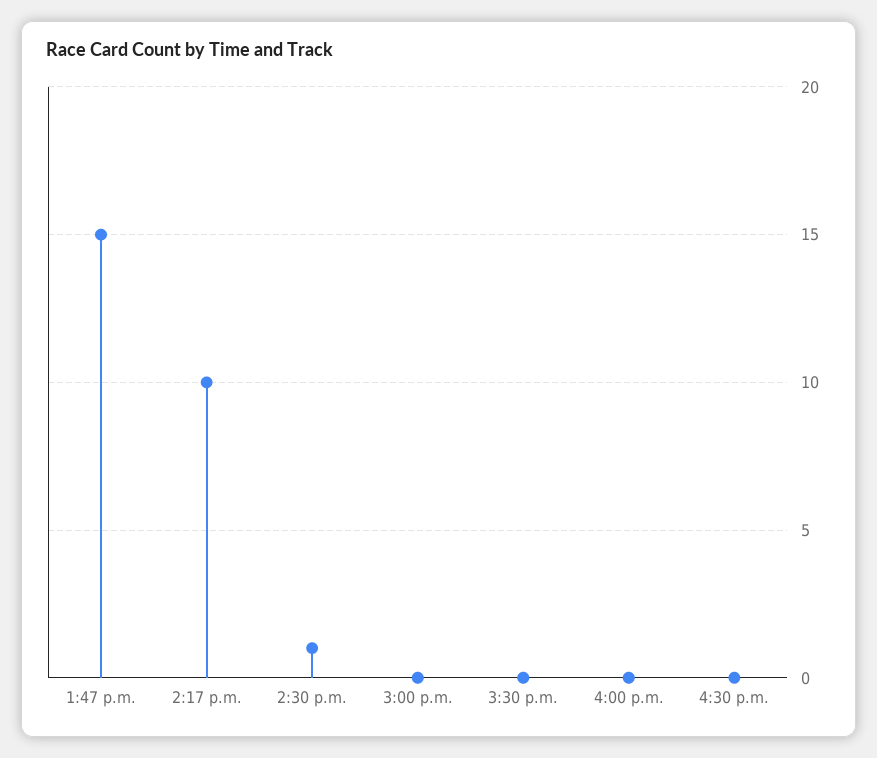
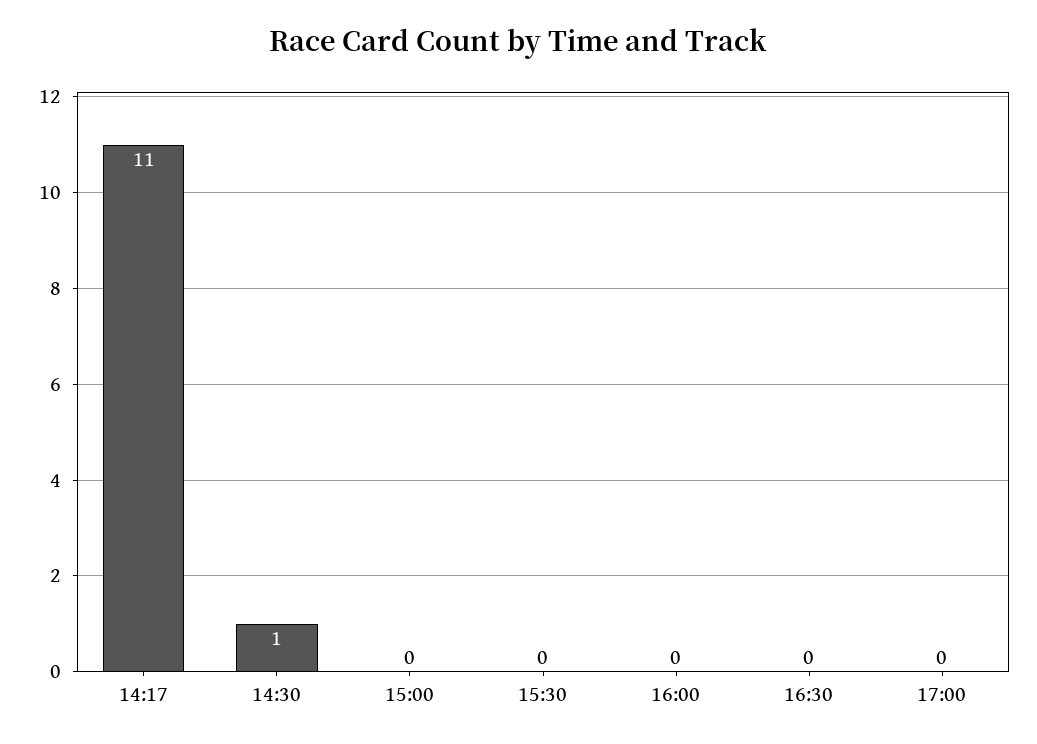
1:47 p.m.: 15 -> none
2:17 p.m.: 10 -> 11
17:00: none -> 0

